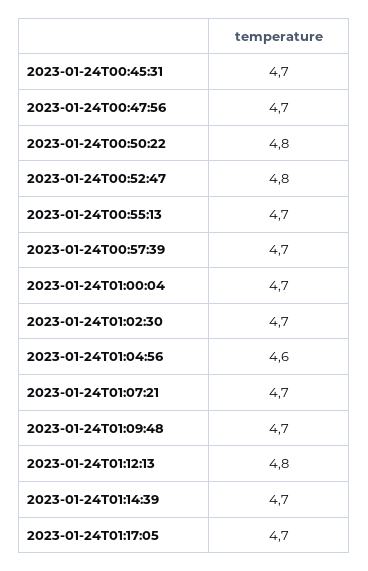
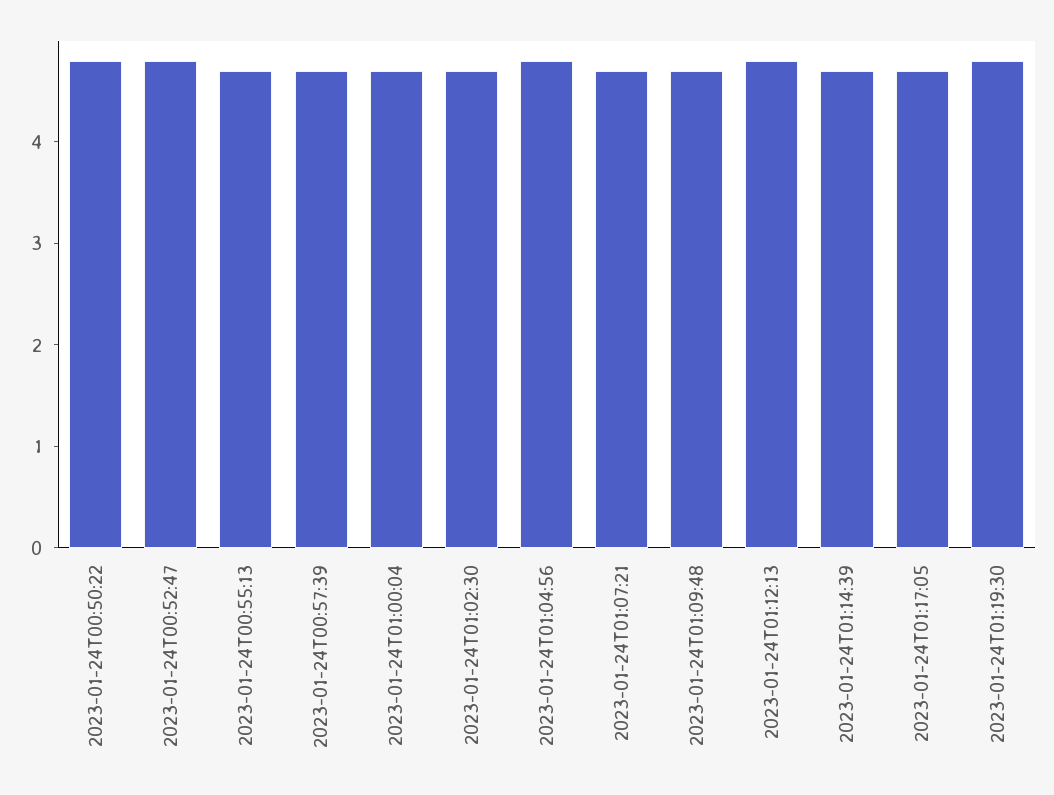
2023-01-24T00:45:31: 4.7 -> none
2023-01-24T00:47:56: 4.7 -> none
2023-01-24T01:04:56: 4.6 -> 4.8
2023-01-24T01:19:30: none -> 4.8

